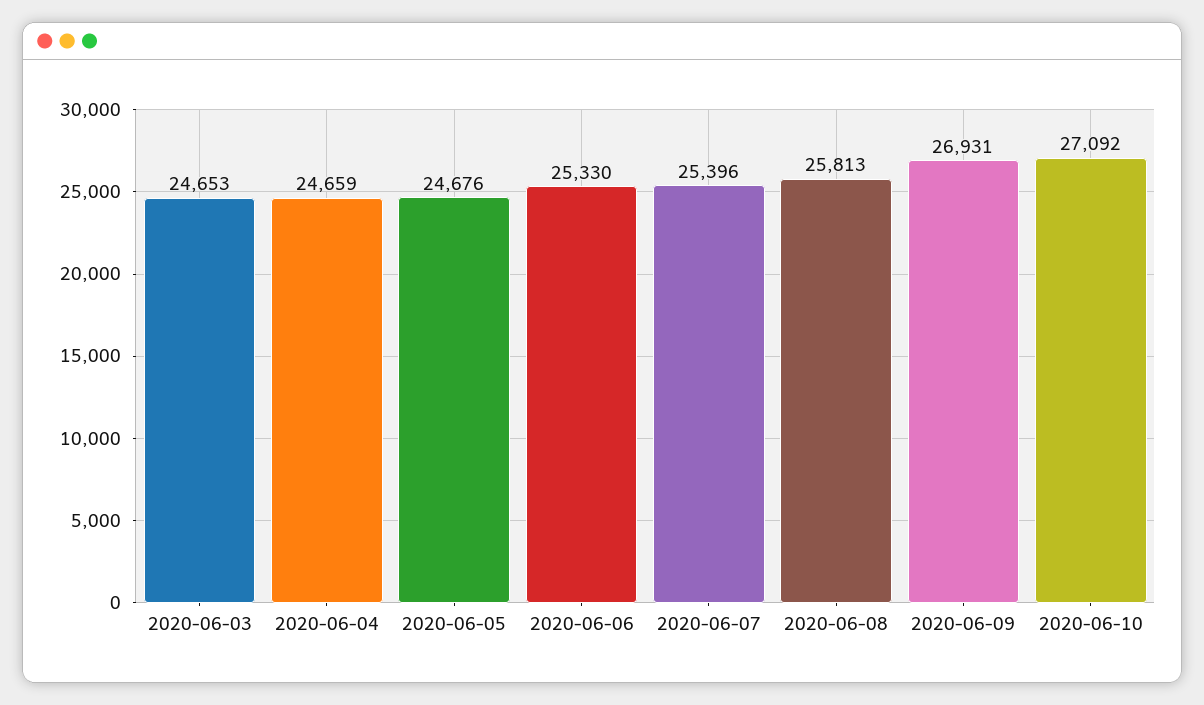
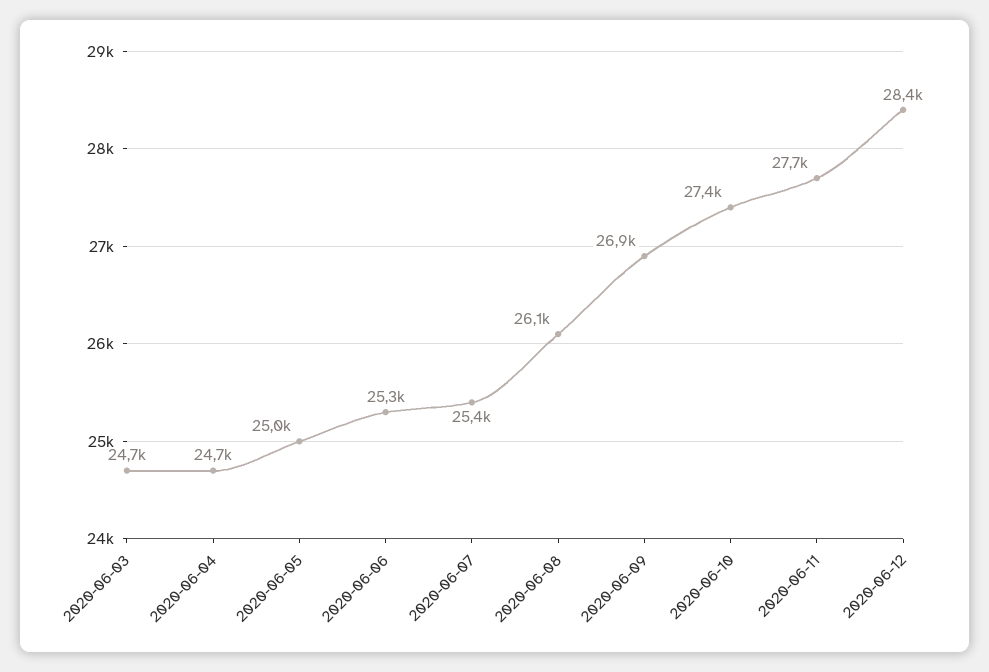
2020-06-05: 24676 -> 25000
2020-06-08: 25813 -> 26100
2020-06-10: 27092 -> 27400
2020-06-11: none -> 27700
2020-06-12: none -> 28400

